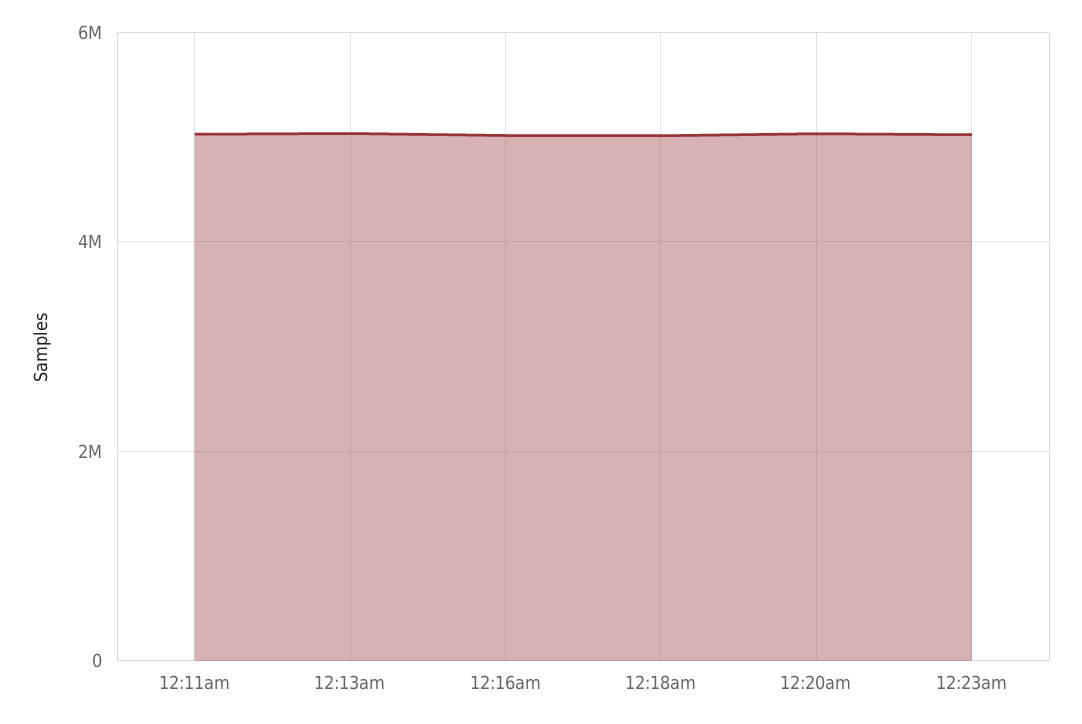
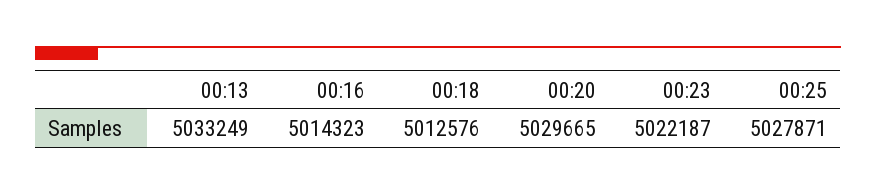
12:11am: 5000000 -> none
00:25: none -> 5027871

